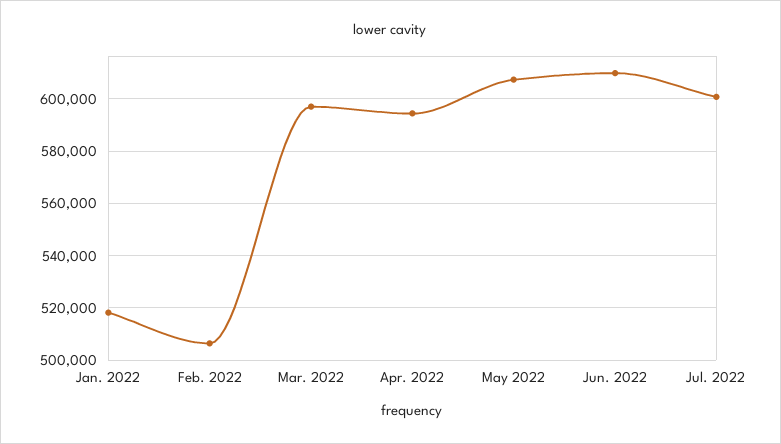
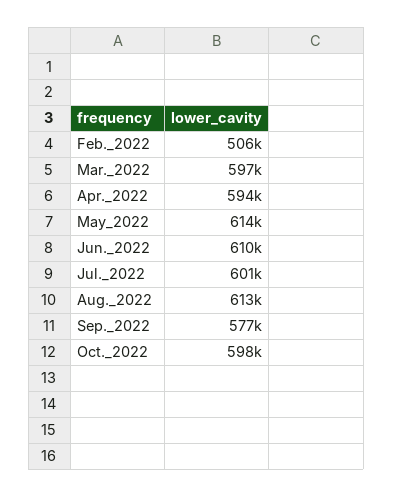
Jan. 2022: 517500 -> none
May 2022: 607500 -> 614000
Aug._2022: none -> 613000
Sep._2022: none -> 577000
Oct._2022: none -> 598000

